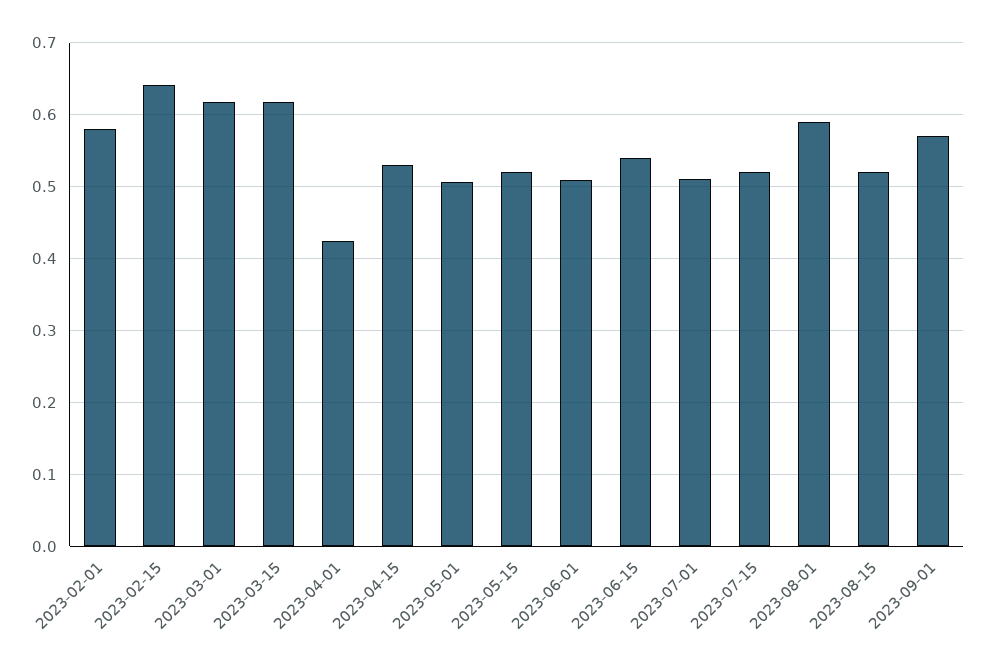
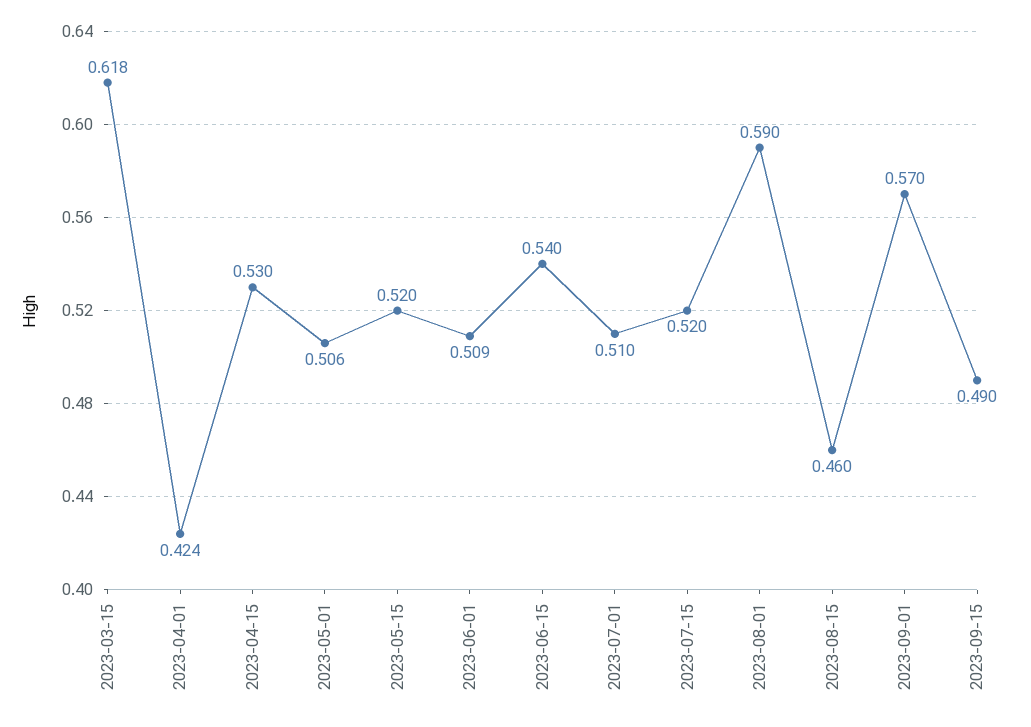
2023-02-01: 0.58 -> none
2023-02-15: 0.64 -> none
2023-03-01: 0.62 -> none
2023-08-15: 0.52 -> 0.46
2023-09-15: none -> 0.49

